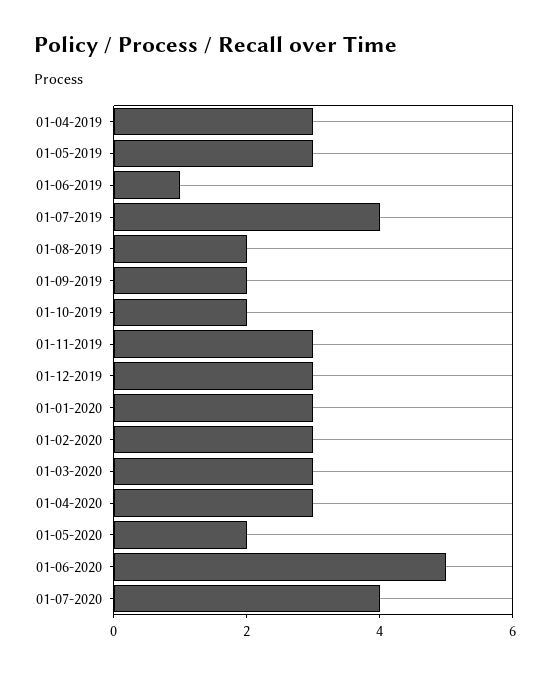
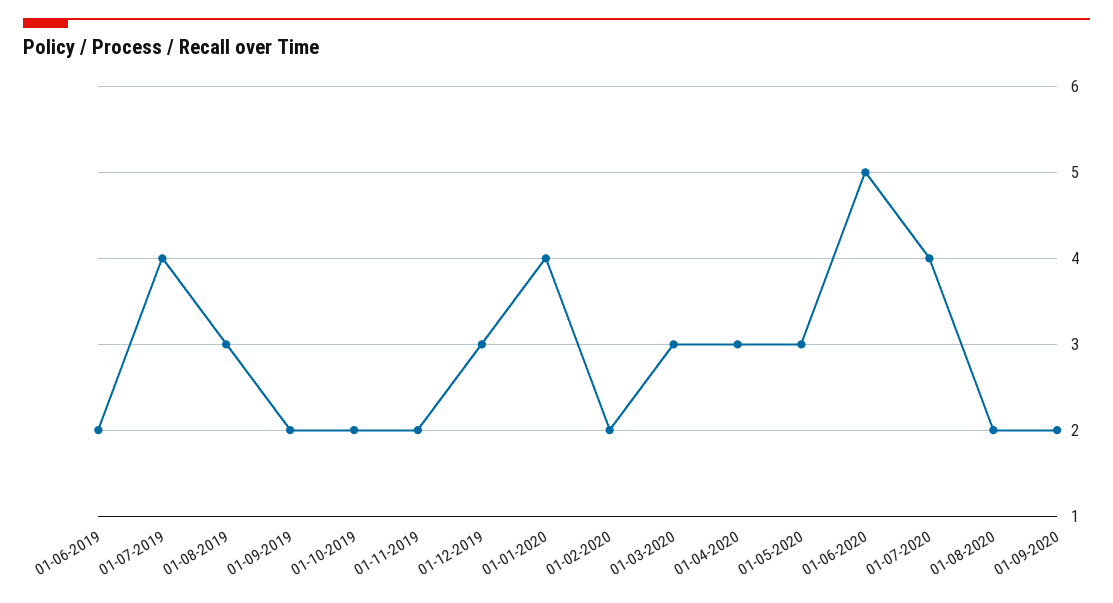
01-04-2019: 3 -> none
01-05-2019: 3 -> none
01-06-2019: 1 -> 2
01-08-2019: 2 -> 3
01-11-2019: 3 -> 2
01-01-2020: 3 -> 4
01-02-2020: 3 -> 2
01-05-2020: 2 -> 3
01-08-2020: none -> 2
01-09-2020: none -> 2

